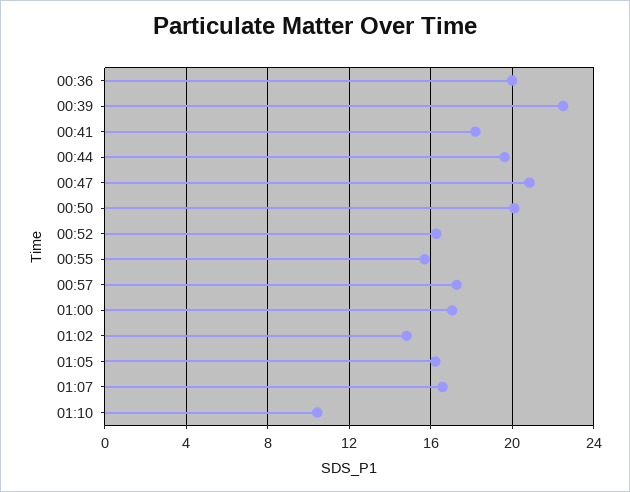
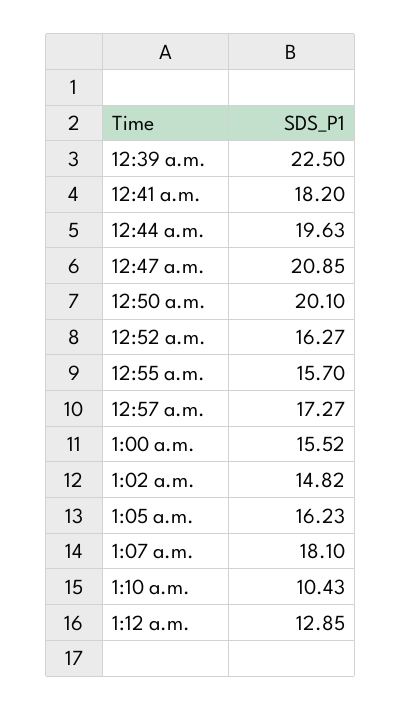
00:36: 20 -> none
01:00: 17 -> 15.52
01:07: 16.5 -> 18.1
1:12 a.m.: none -> 12.85

